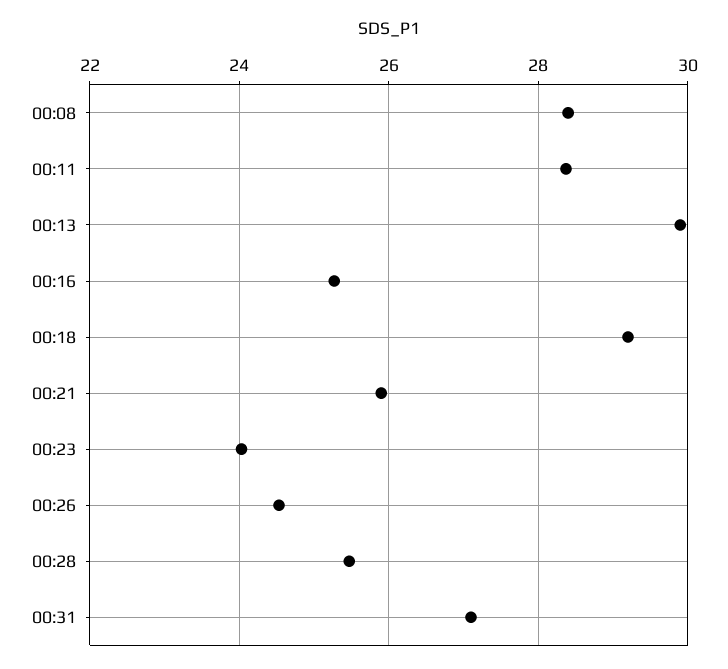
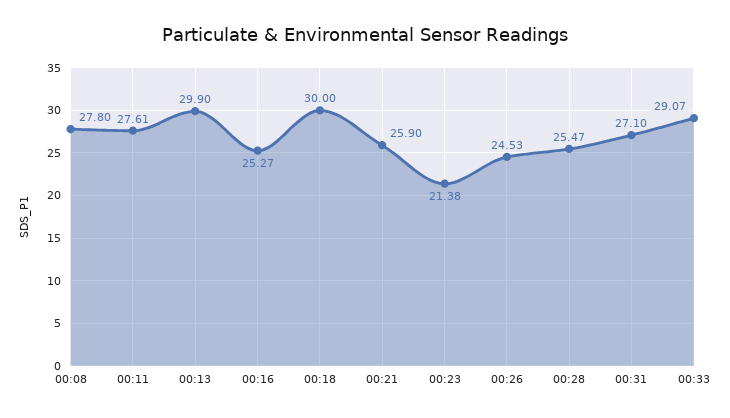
00:08: 28.4 -> 27.8
00:11: 28.4 -> 27.61
00:18: 29.2 -> 30
00:23: 24 -> 21.38
00:33: none -> 29.07

